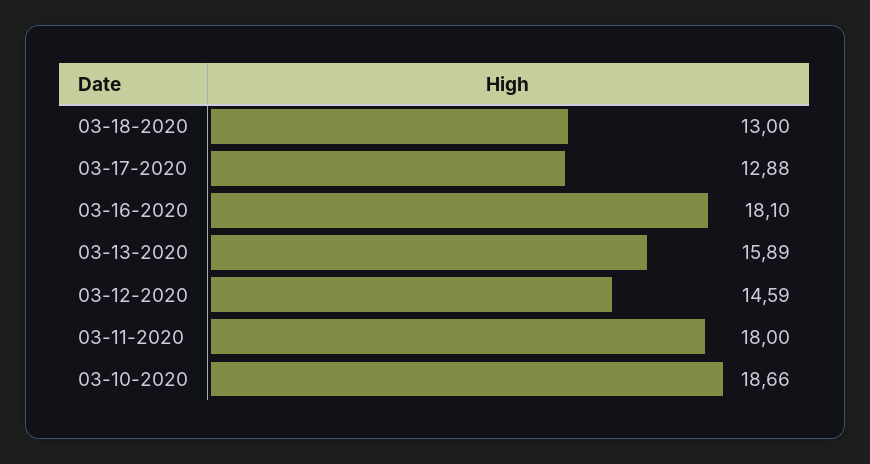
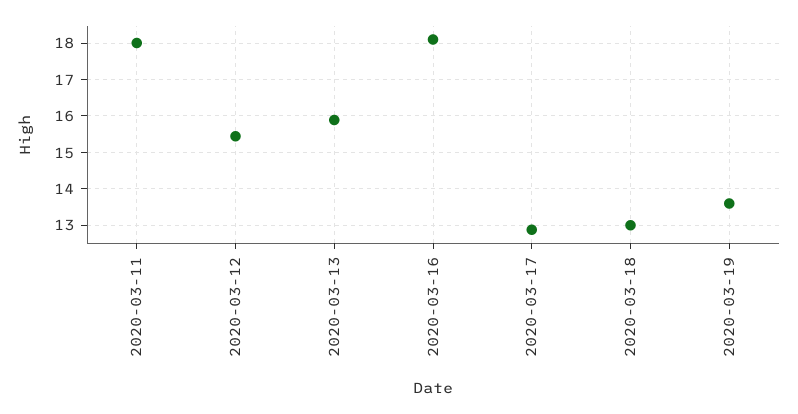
03-12-2020: 14.59 -> 15.4
03-10-2020: 18.66 -> none
2020-03-19: none -> 13.6

